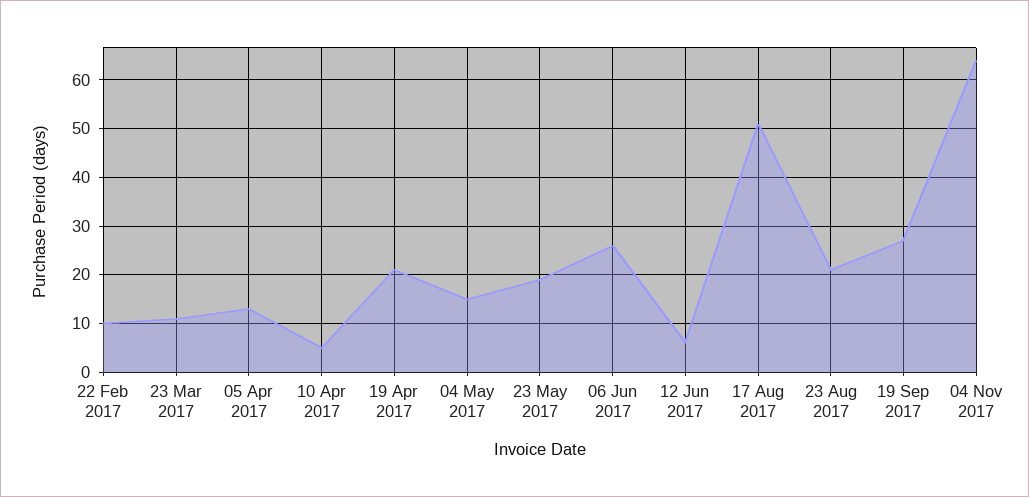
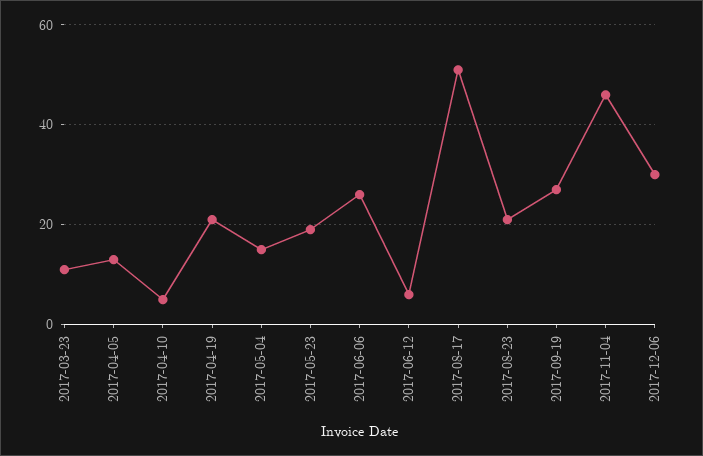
22 Feb 2017: 10 -> none
04 Nov 2017: 65 -> 45
2017-12-06: none -> 30

